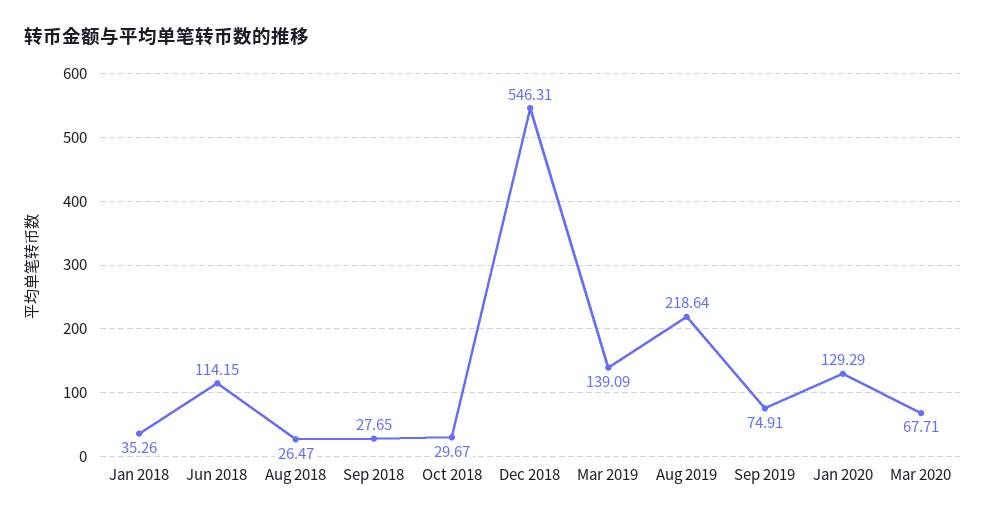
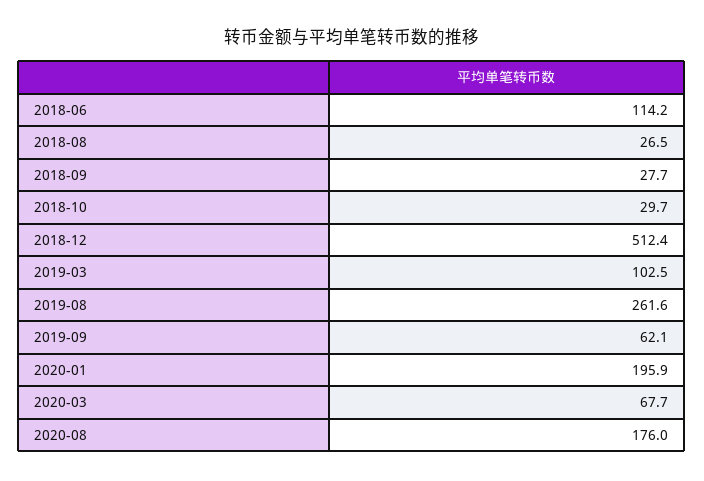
Jan 2018: 35.26 -> none
Dec 2018: 546.31 -> 512.4
Mar 2019: 139.09 -> 102.5
Aug 2019: 218.64 -> 261.6
Sep 2019: 74.91 -> 62.1
Jan 2020: 129.29 -> 195.9
2020-08: none -> 176

